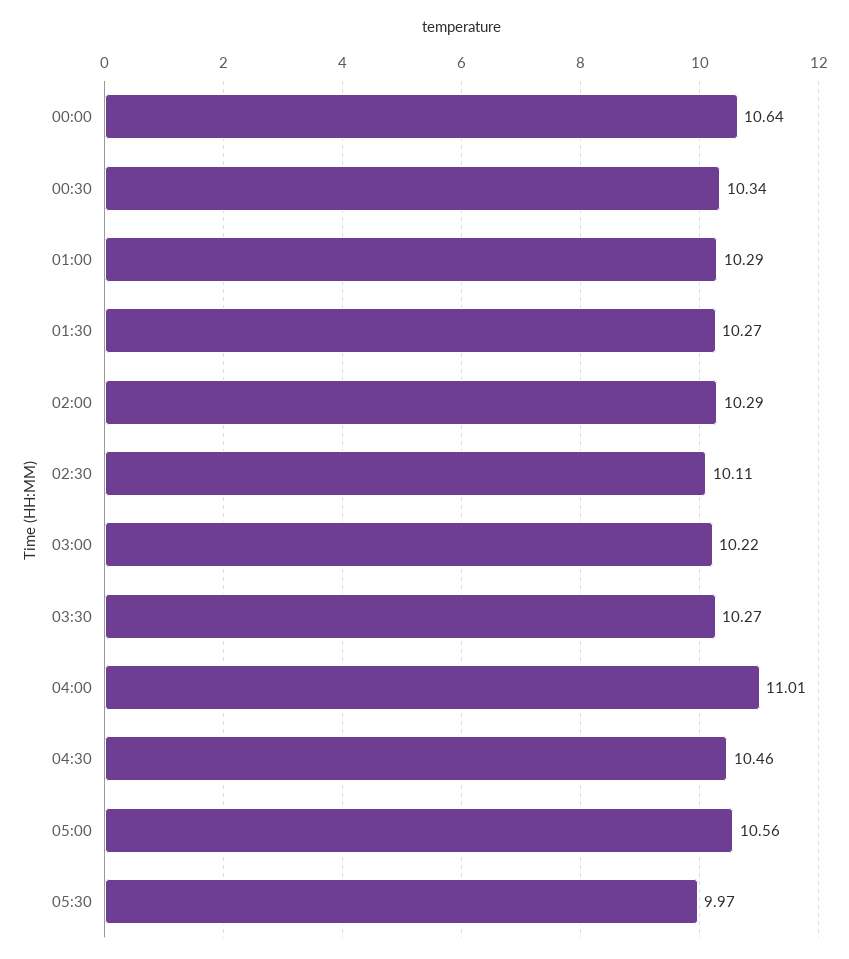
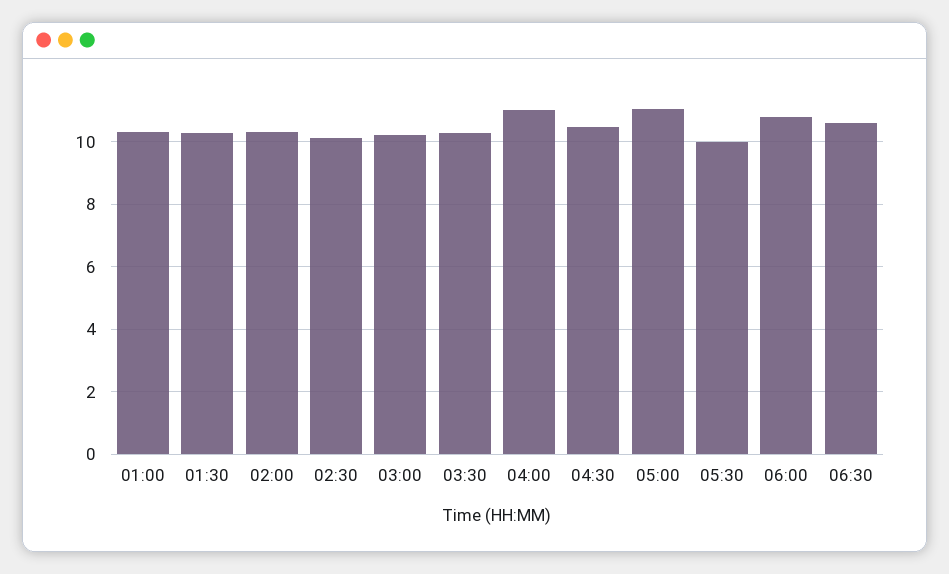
00:00: 10.64 -> none
00:30: 10.34 -> none
05:00: 10.56 -> 11
06:00: none -> 10.8
06:30: none -> 10.6

